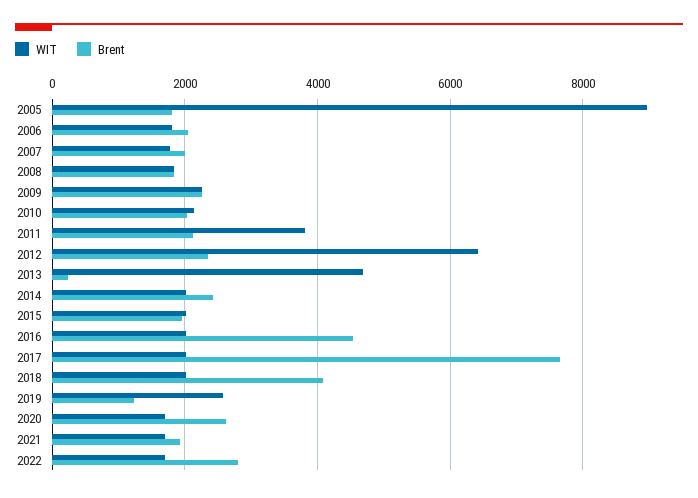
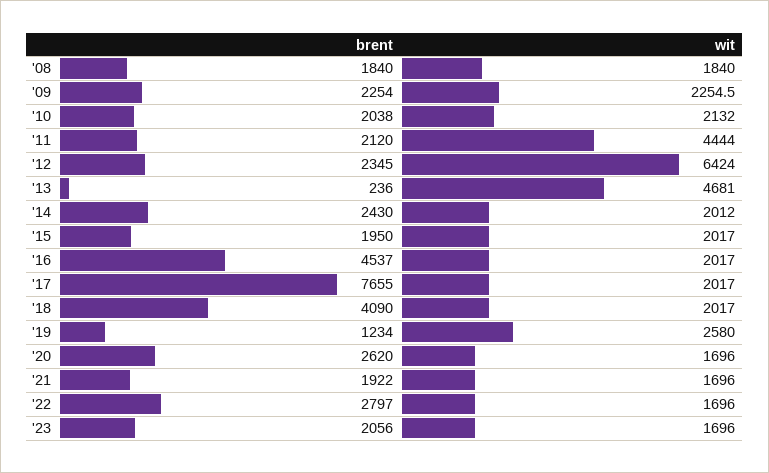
WIT, 2005: 9000 -> none
Brent, 2005: 1800 -> none
WIT, 2006: 1800 -> none
Brent, 2006: 2000 -> none
WIT, 2007: 1800 -> none
Brent, 2007: 2000 -> none
WIT, 2011: 3800 -> 4444
Brent, '23: none -> 2056
WIT, '23: none -> 1696

